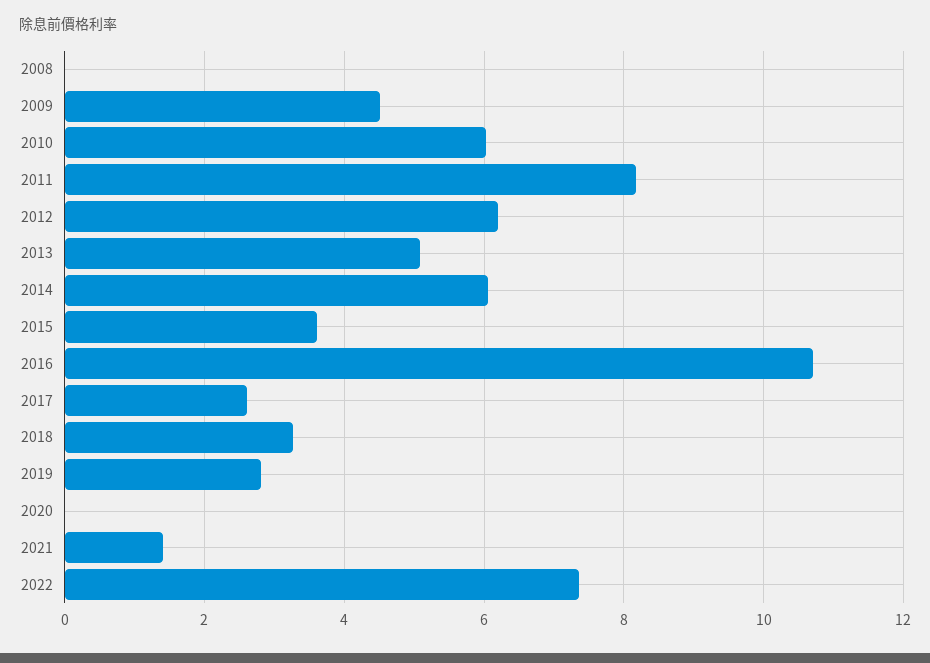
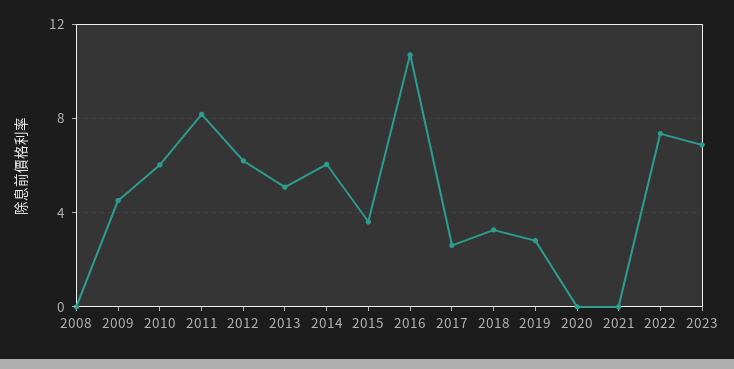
2021: 1.4 -> 0
2023: none -> 7

